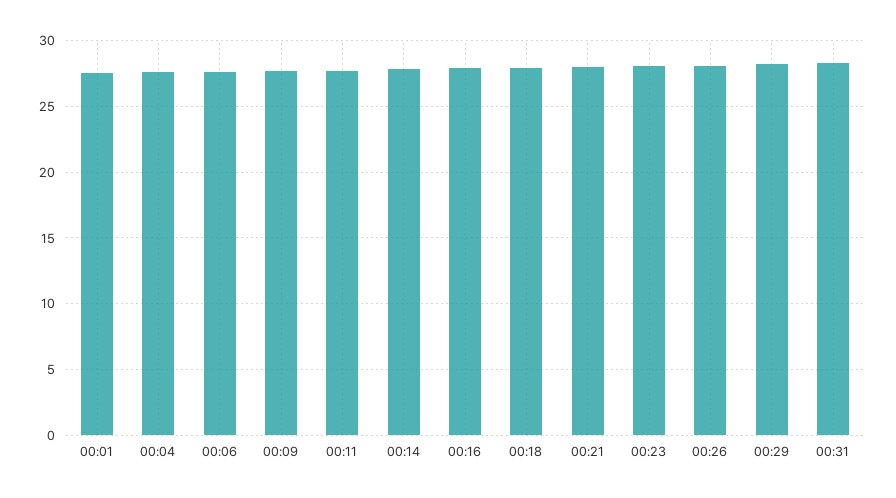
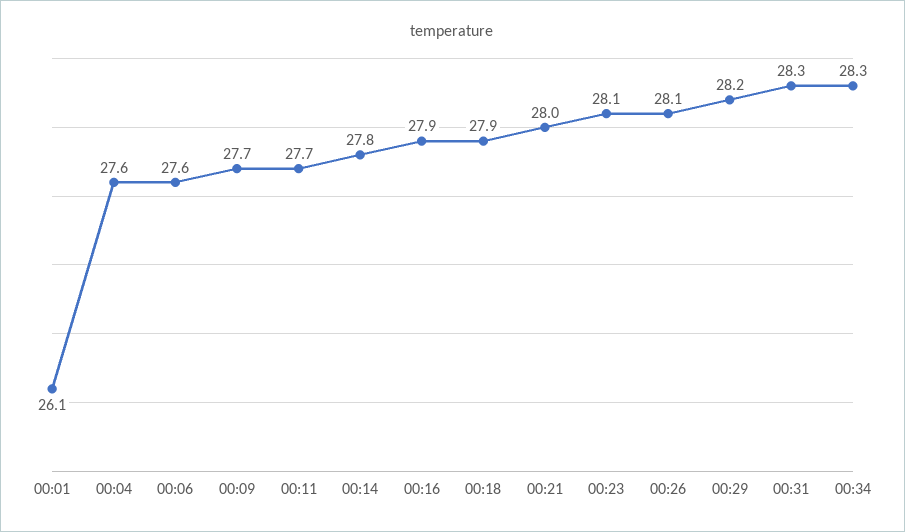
00:01: 27.5 -> 26.1
00:34: none -> 28.3

